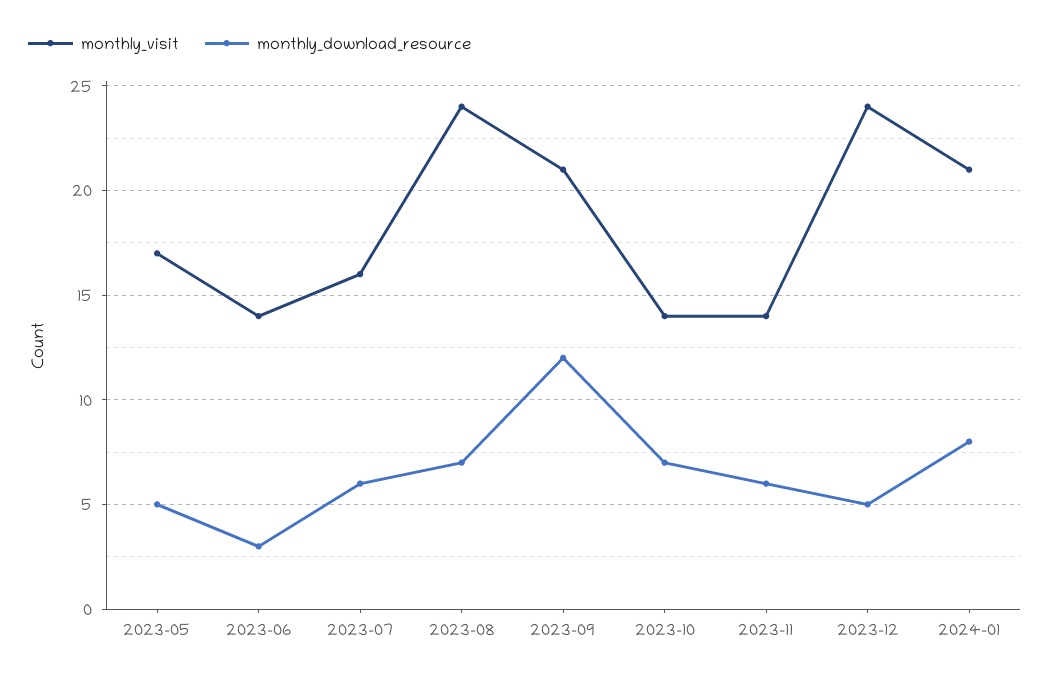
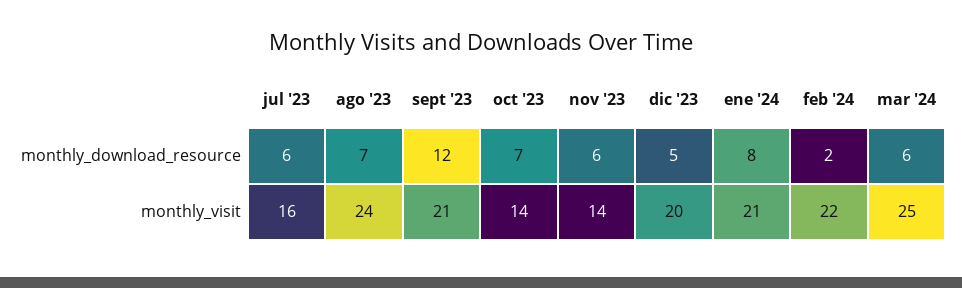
monthly_visit, 2023-05: 17 -> none
monthly_download_resource, 2023-05: 5 -> none
monthly_visit, 2023-06: 14 -> none
monthly_download_resource, 2023-06: 3 -> none
monthly_visit, 2023-12: 24 -> 20
monthly_download_resource, feb '24: none -> 2
monthly_download_resource, mar '24: none -> 6
monthly_visit, feb '24: none -> 22
monthly_visit, mar '24: none -> 25

